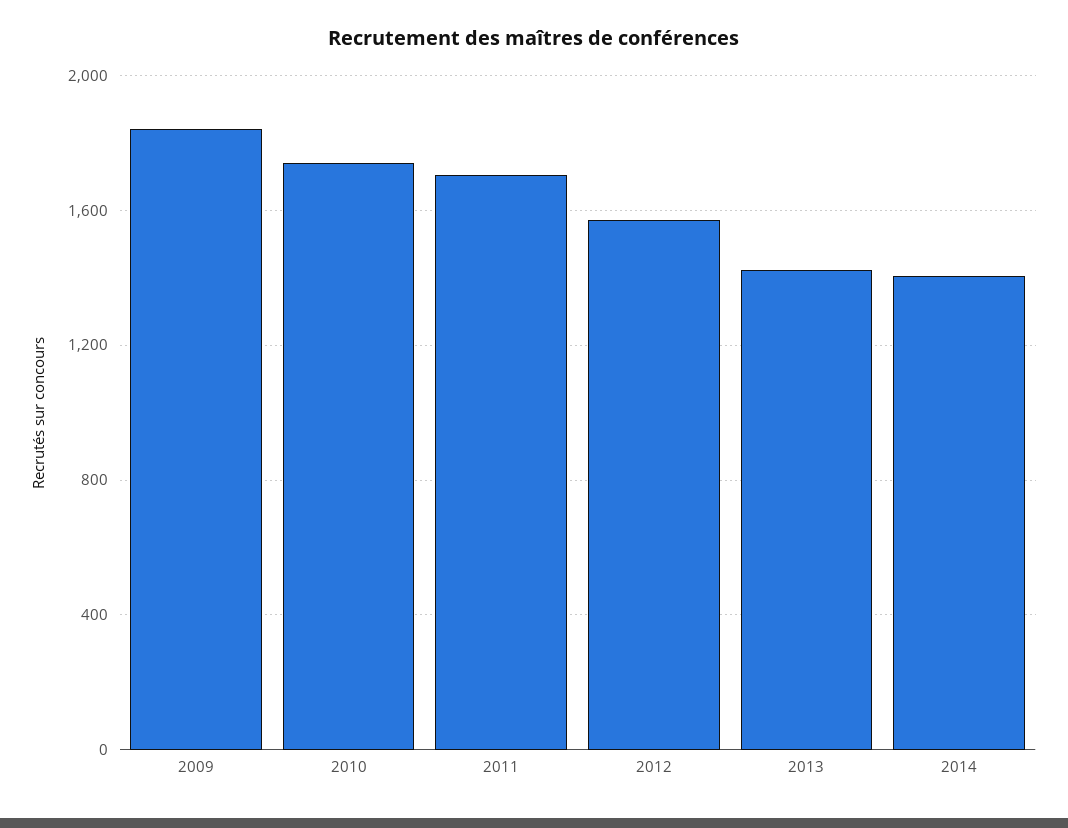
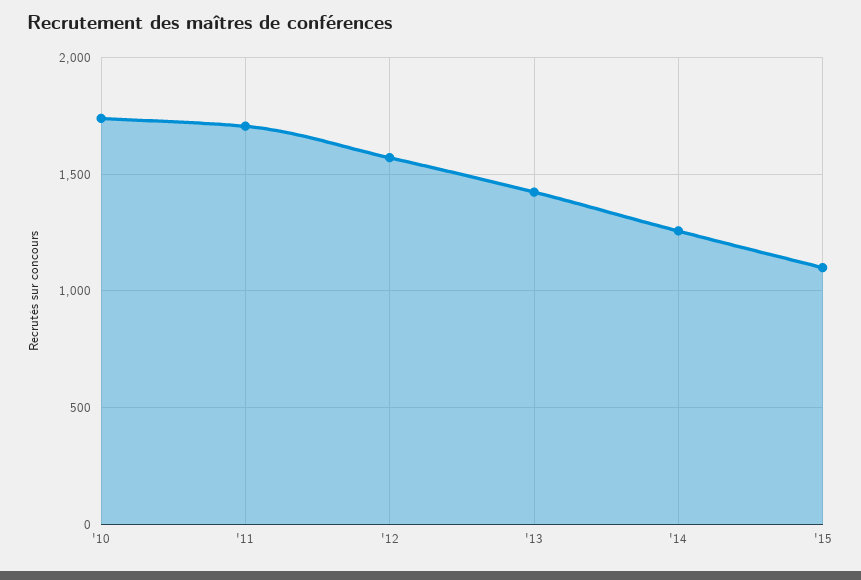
2009: 1850 -> none
2014: 1400 -> 1250
'15: none -> 1100

